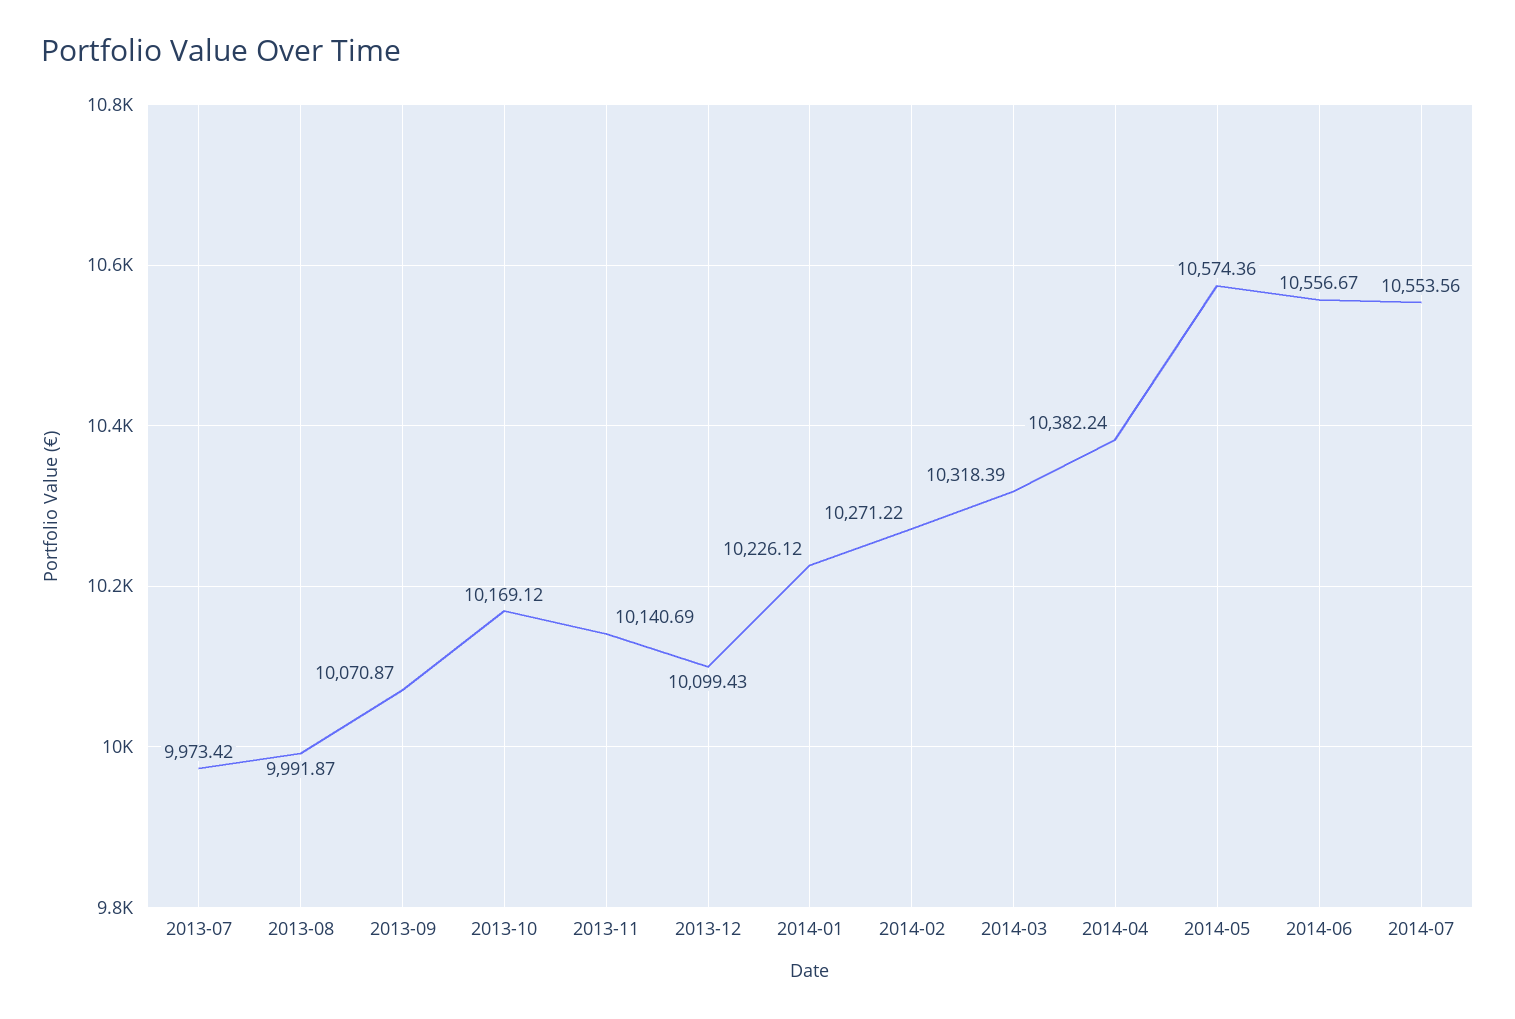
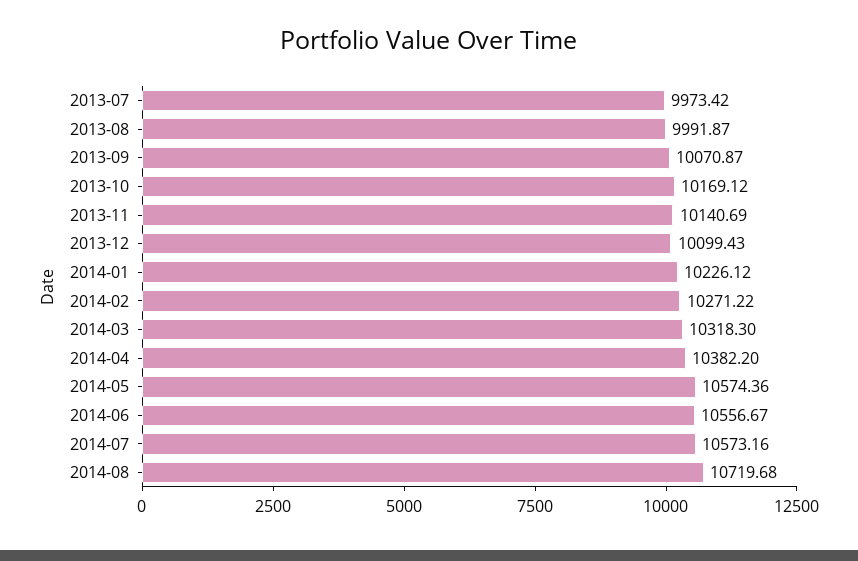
2014-03: 10318.39 -> 10318.3
2014-04: 10382.24 -> 10382.2
2014-07: 10553.56 -> 10573.16
2014-08: none -> 10719.68

